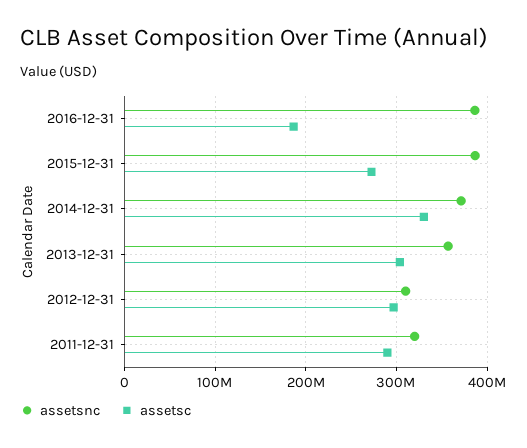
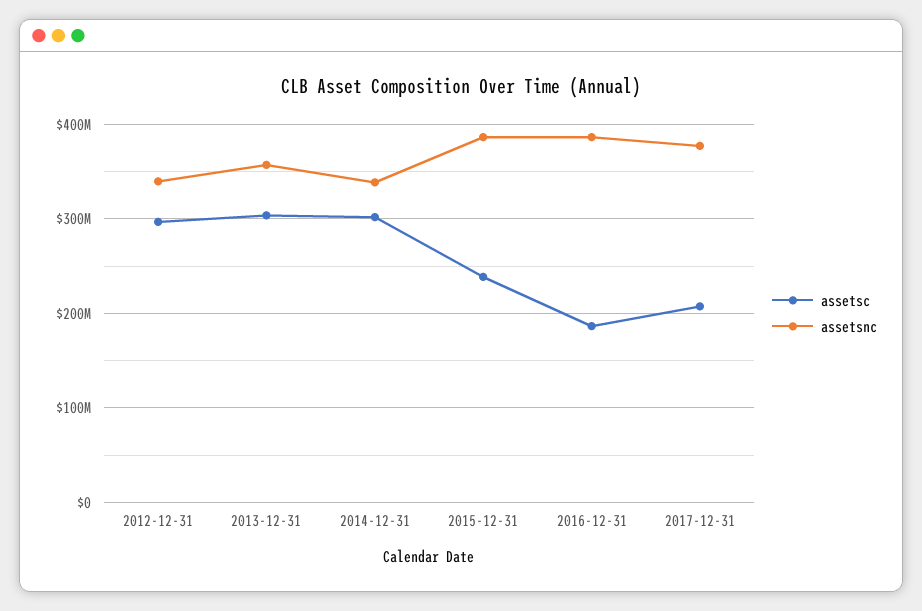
assetsc, 2015-12-31: 270000000 -> 240000000
assetsnc, 2014-12-31: 370000000 -> 340000000
assetsc, 2014-12-31: 330000000 -> 300000000
assetsnc, 2012-12-31: 310000000 -> 340000000
assetsnc, 2011-12-31: 320000000 -> none
assetsc, 2011-12-31: 290000000 -> none
assetsc, 2017-12-31: none -> 210000000
assetsnc, 2017-12-31: none -> 380000000

